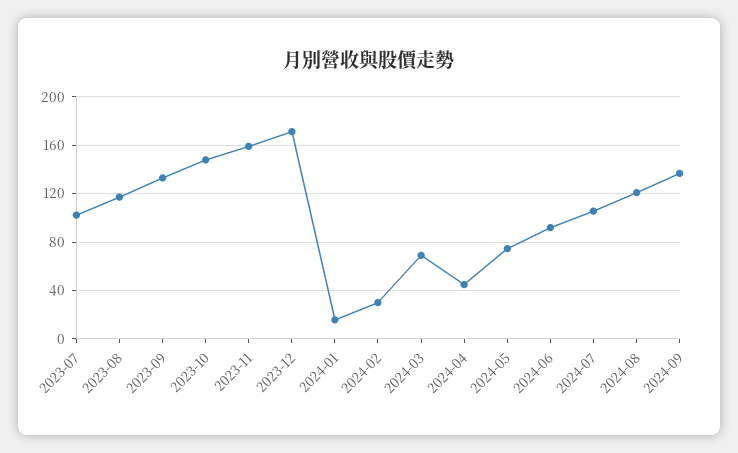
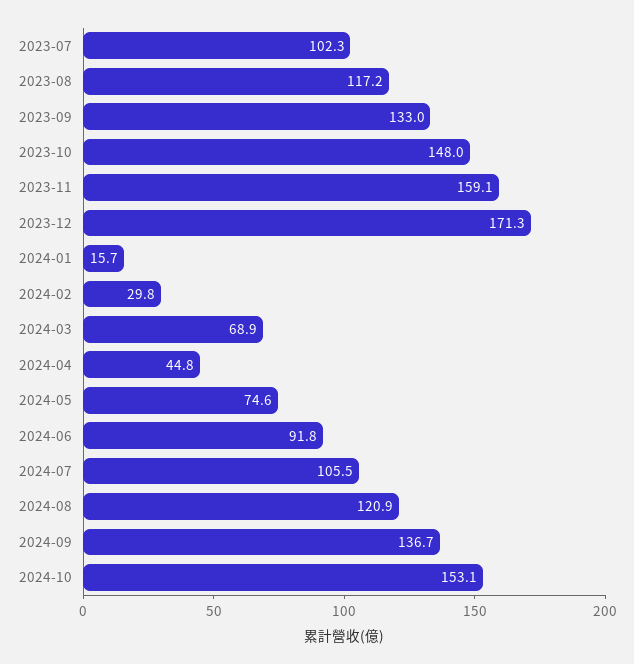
2024-10: none -> 153.1

